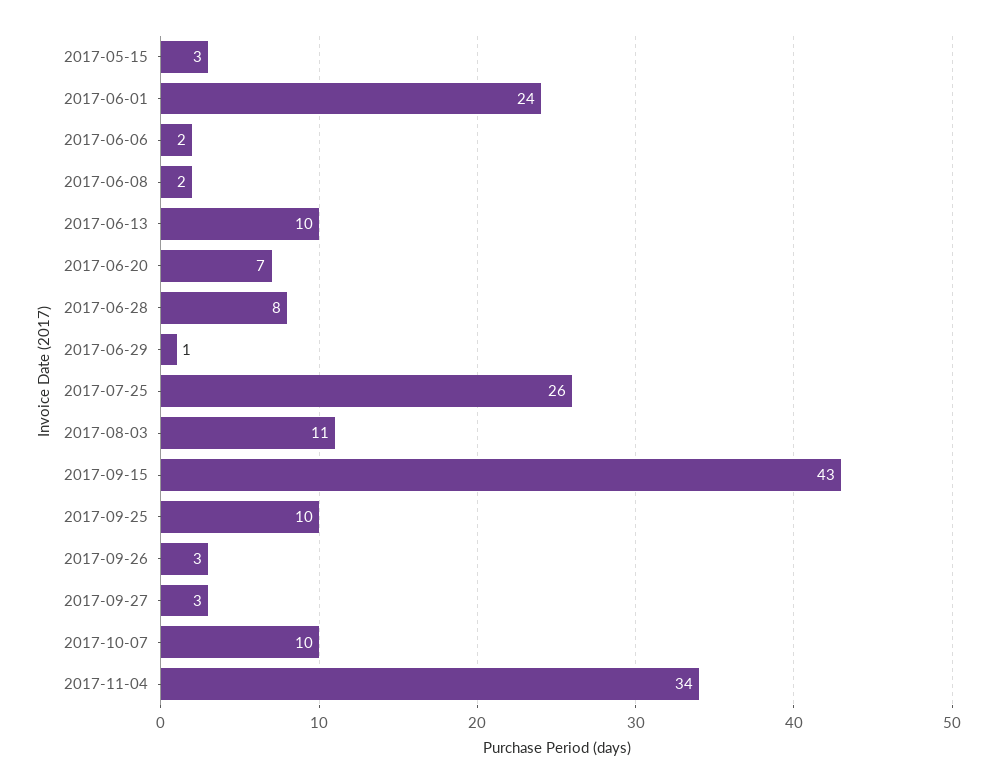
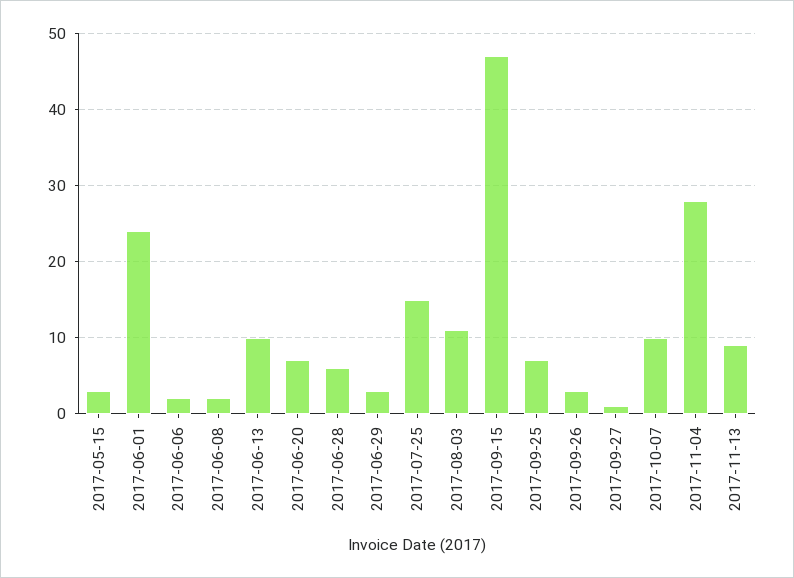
2017-06-28: 8 -> 6
2017-06-29: 1 -> 3
2017-07-25: 26 -> 15
2017-09-15: 43 -> 47
2017-09-25: 10 -> 7
2017-09-27: 3 -> 1
2017-11-04: 34 -> 28
2017-11-13: none -> 9

